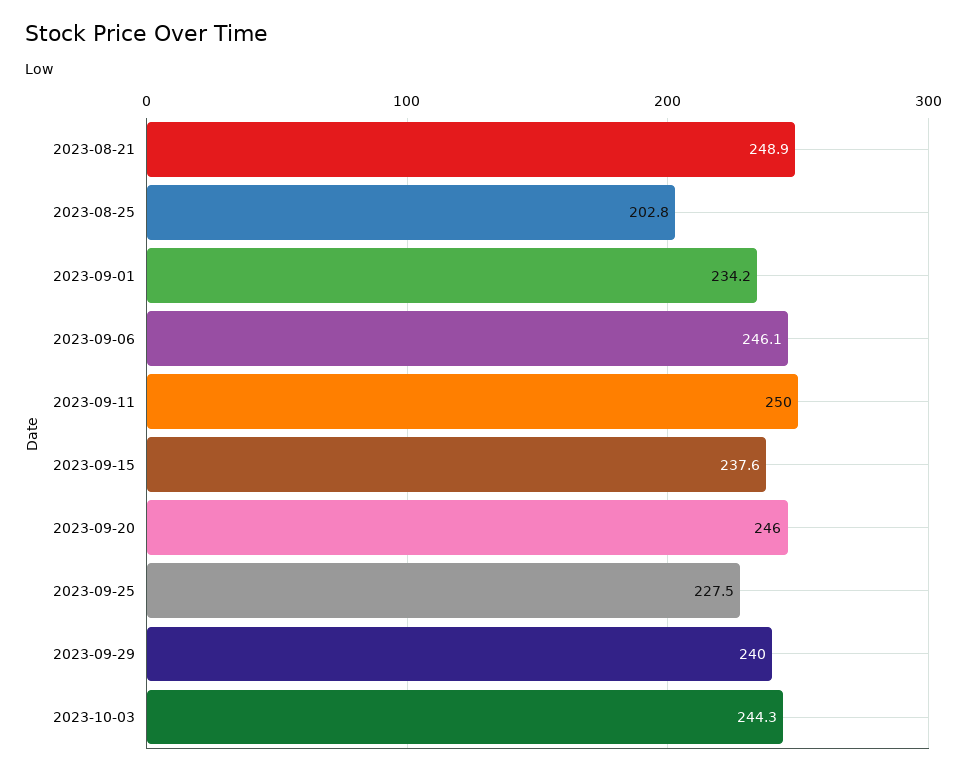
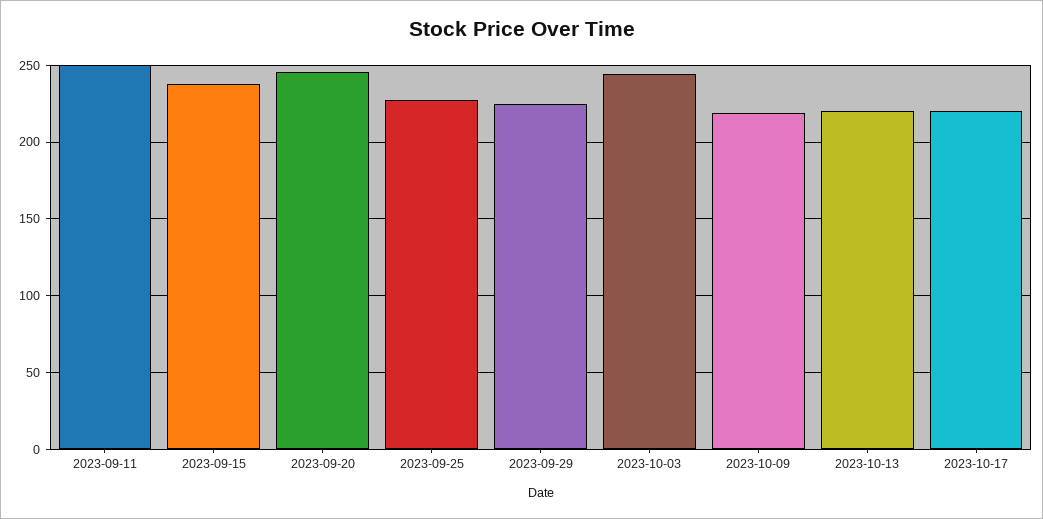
2023-08-21: 248.9 -> none
2023-08-25: 202.8 -> none
2023-09-01: 234.2 -> none
2023-09-06: 246.1 -> none
2023-09-29: 240 -> 225
2023-10-09: none -> 220
2023-10-13: none -> 220
2023-10-17: none -> 220

